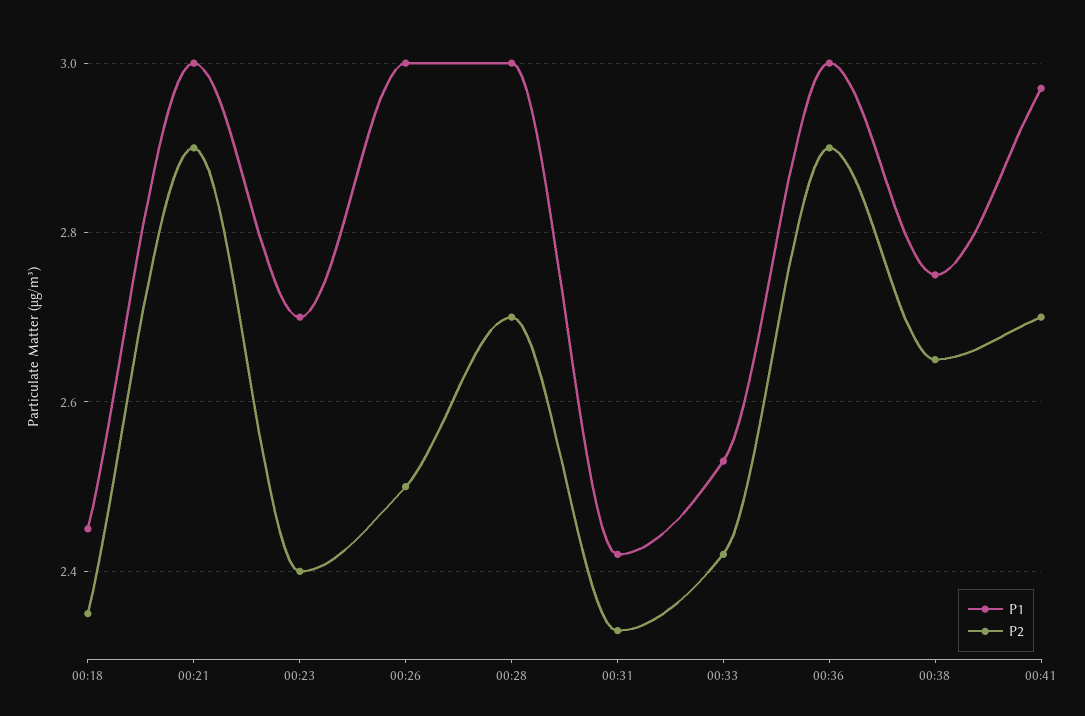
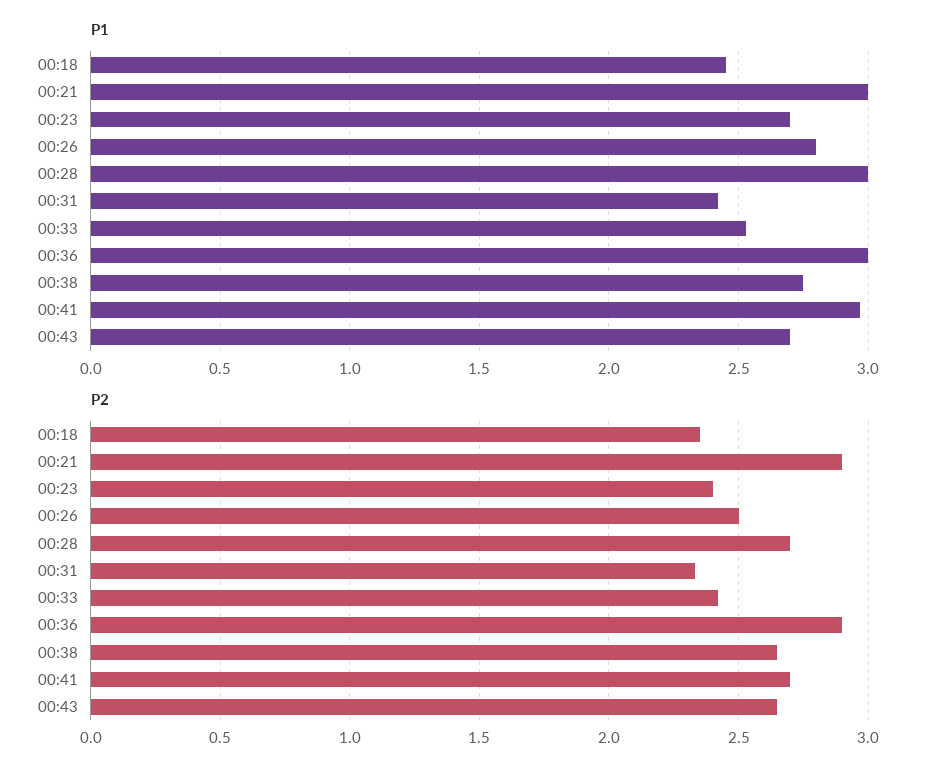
P1, 00:26: 3 -> 2.8
P1, 00:43: none -> 2.7
P2, 00:43: none -> 2.65

